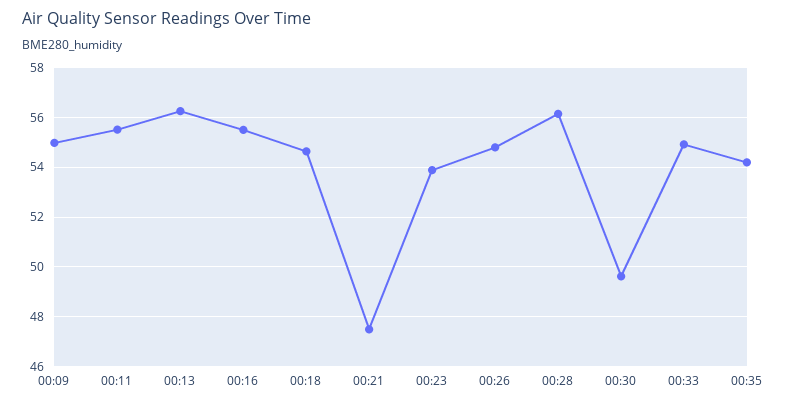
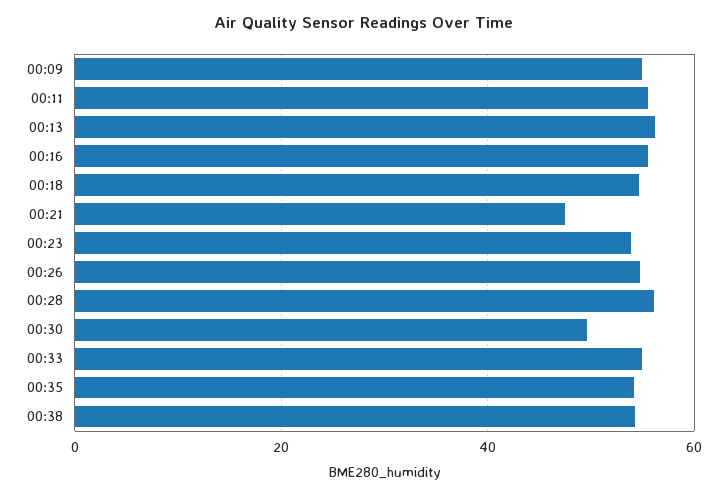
00:38: none -> 54

